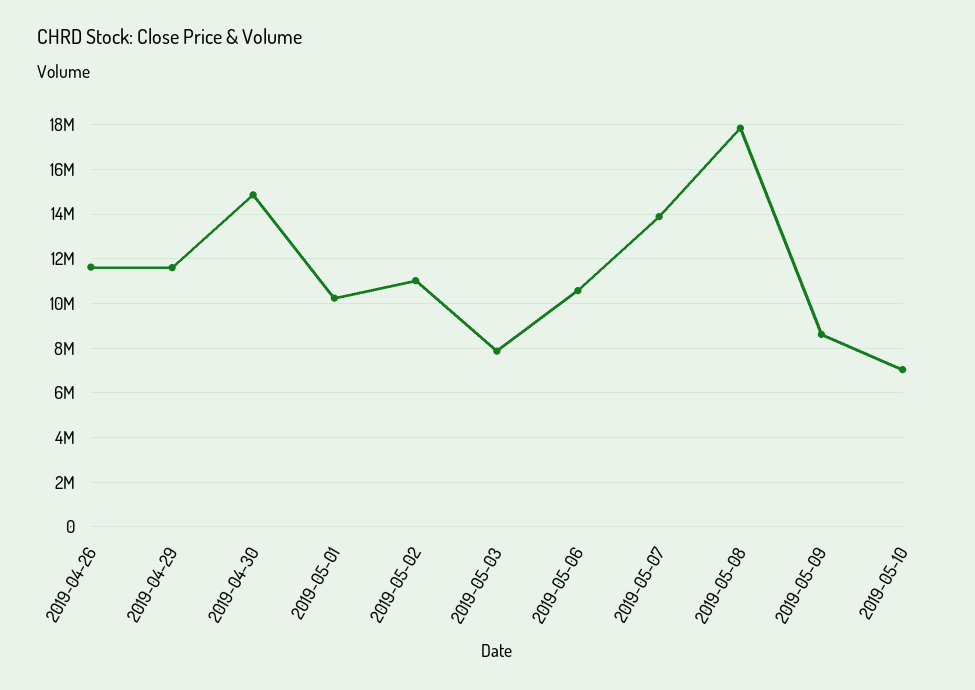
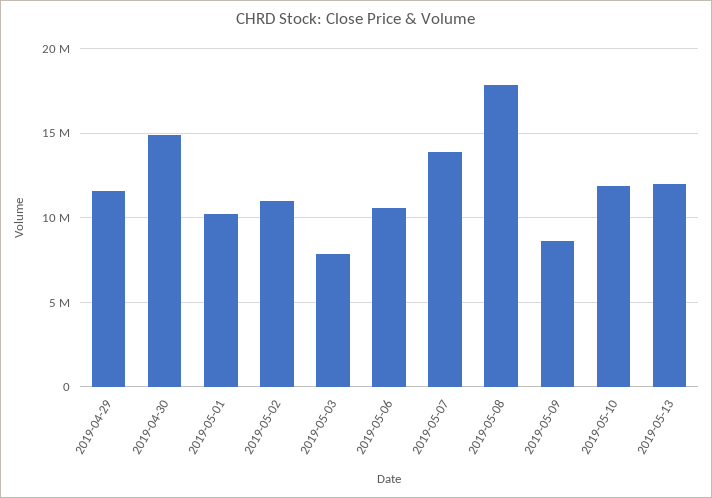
2019-04-26: 11500000 -> none
2019-05-10: 7000000 -> 12000000
2019-05-13: none -> 12000000

